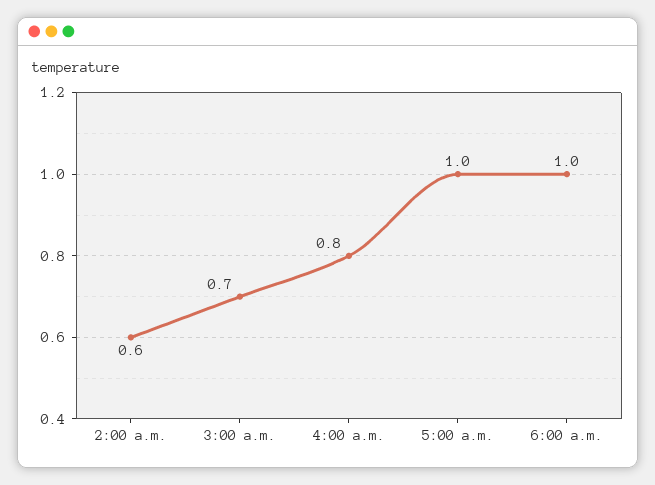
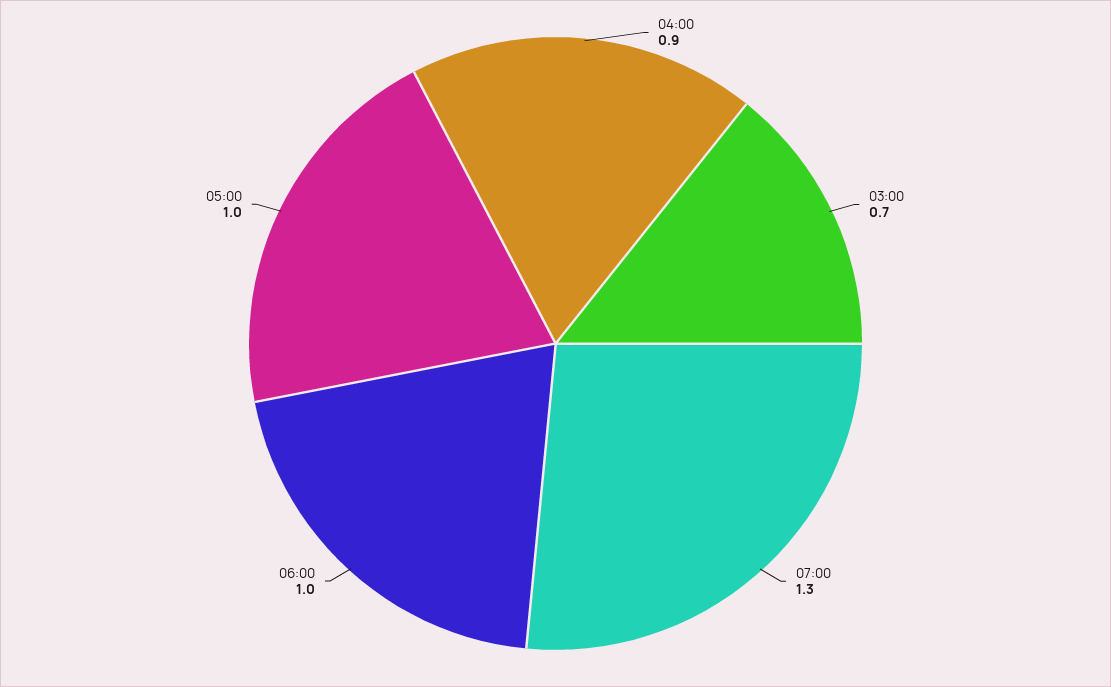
2:00 a.m.: 0.6 -> none
4:00 a.m.: 0.8 -> 0.9
07:00: none -> 1.3

